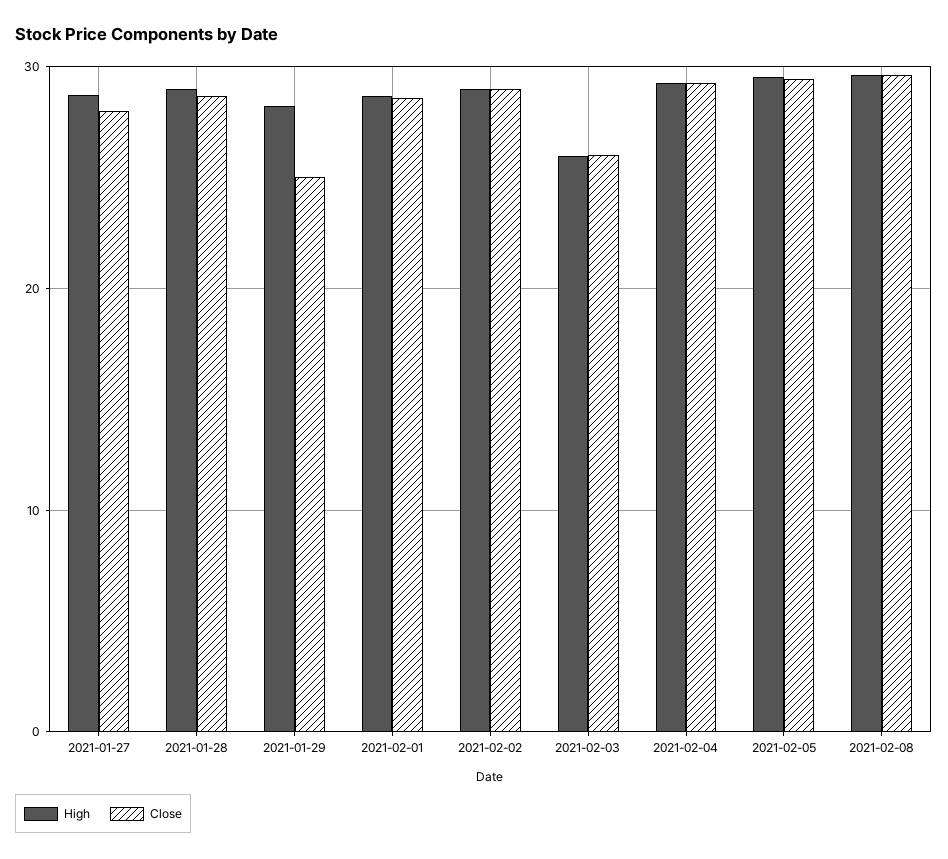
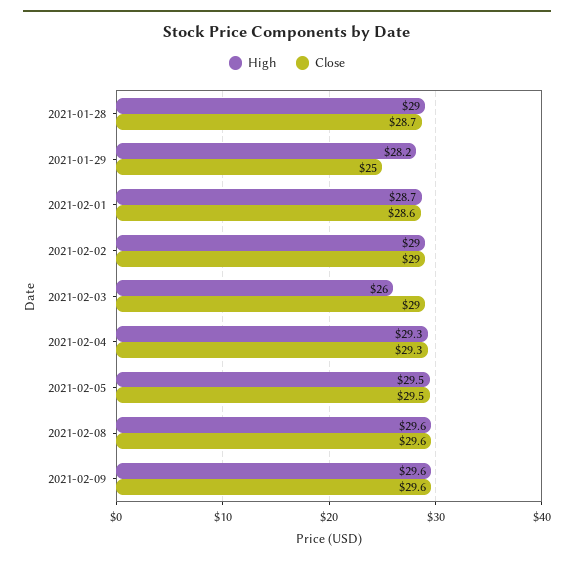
High, 2021-01-27: 29 -> none
Close, 2021-01-27: 28 -> none
Close, 2021-02-03: 26 -> 29
High, 2021-02-09: none -> 29.6
Close, 2021-02-09: none -> 29.6

